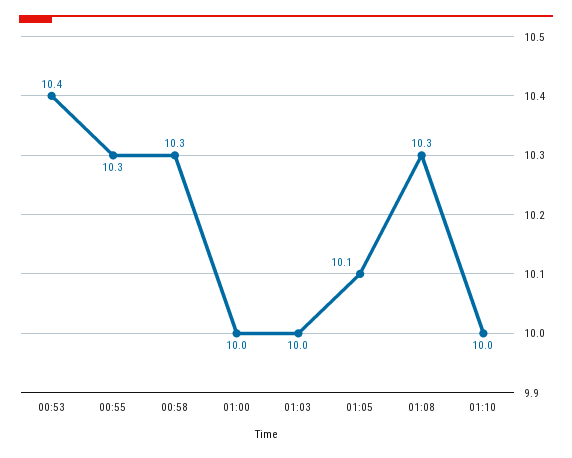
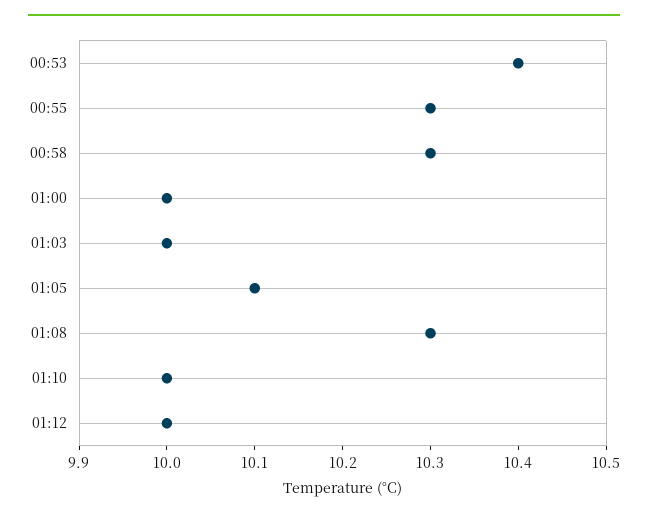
01:12: none -> 10

